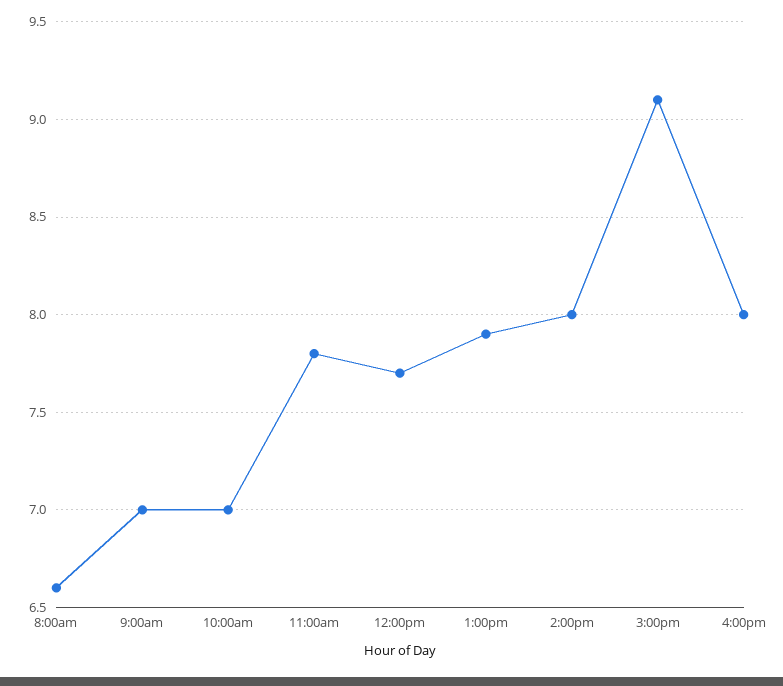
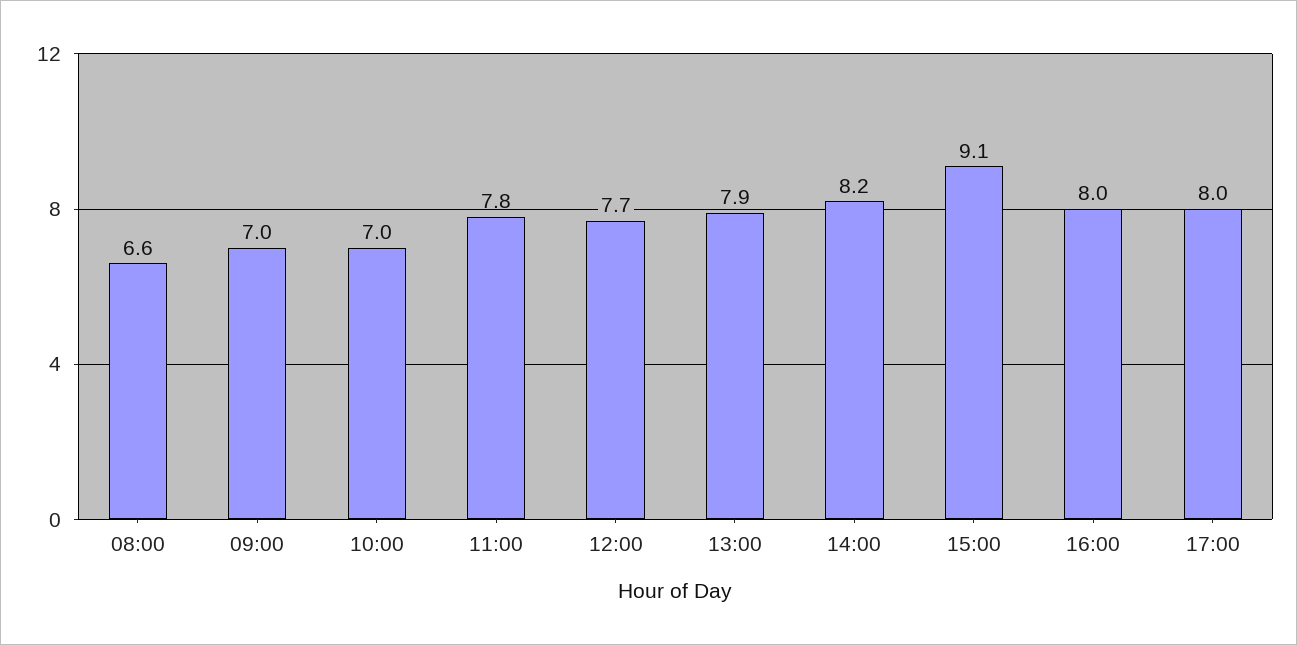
2:00pm: 8 -> 8.2
17:00: none -> 8

